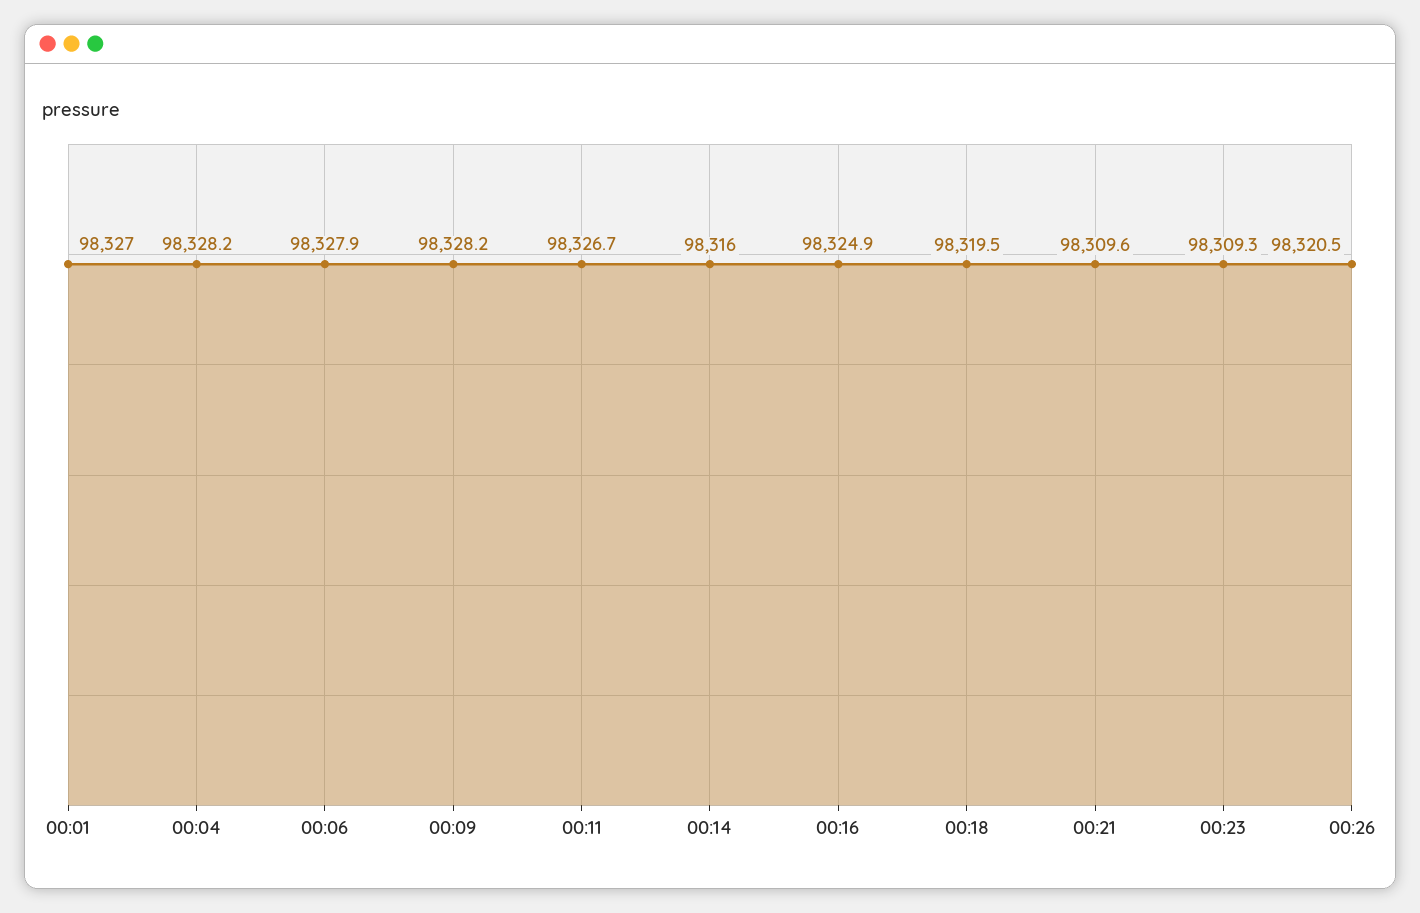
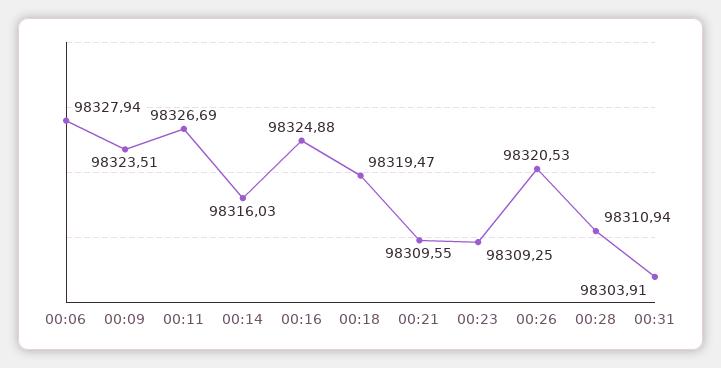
00:01: 98327 -> none
00:04: 98328.2 -> none
00:09: 98328.2 -> 98323.51
00:28: none -> 98310.94
00:31: none -> 98303.91

